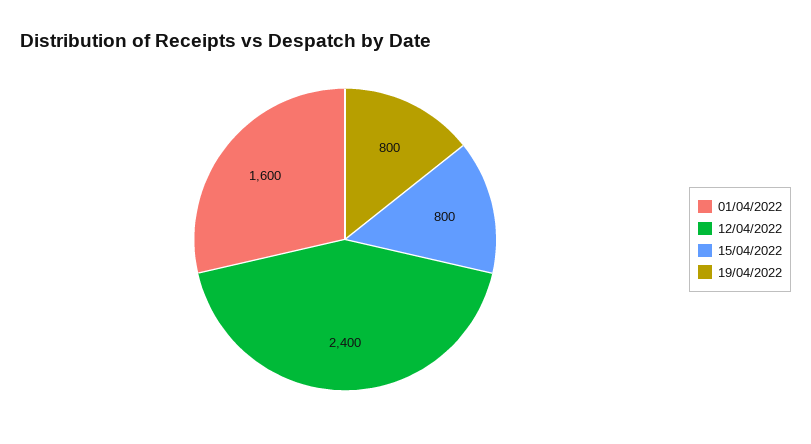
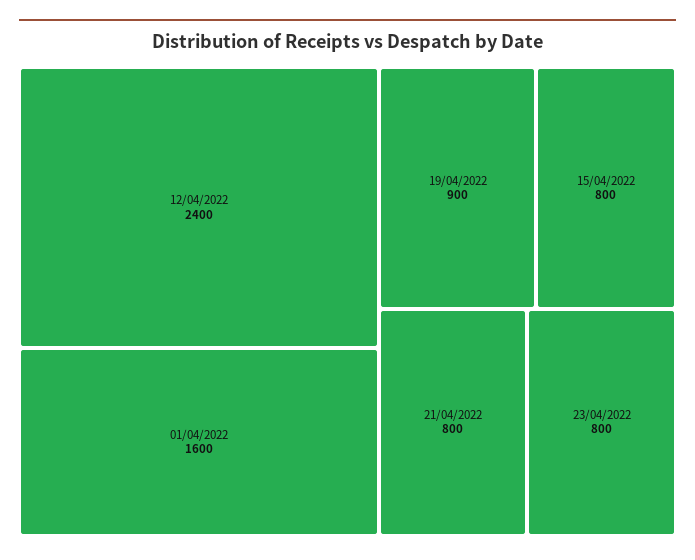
19/04/2022: 800 -> 900
21/04/2022: none -> 800
23/04/2022: none -> 800

